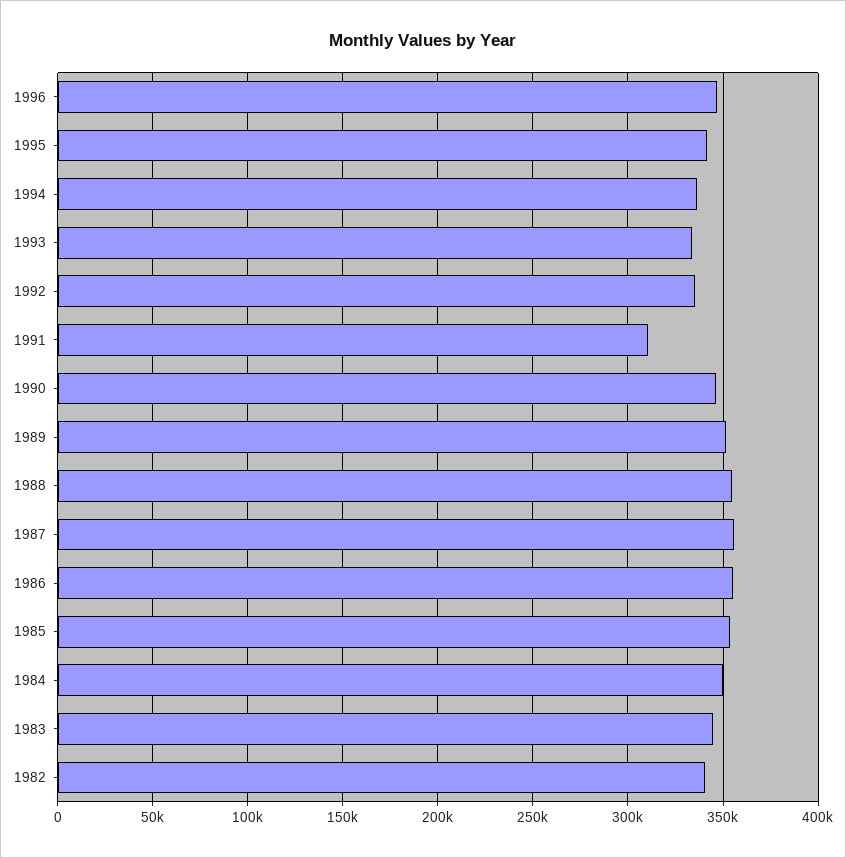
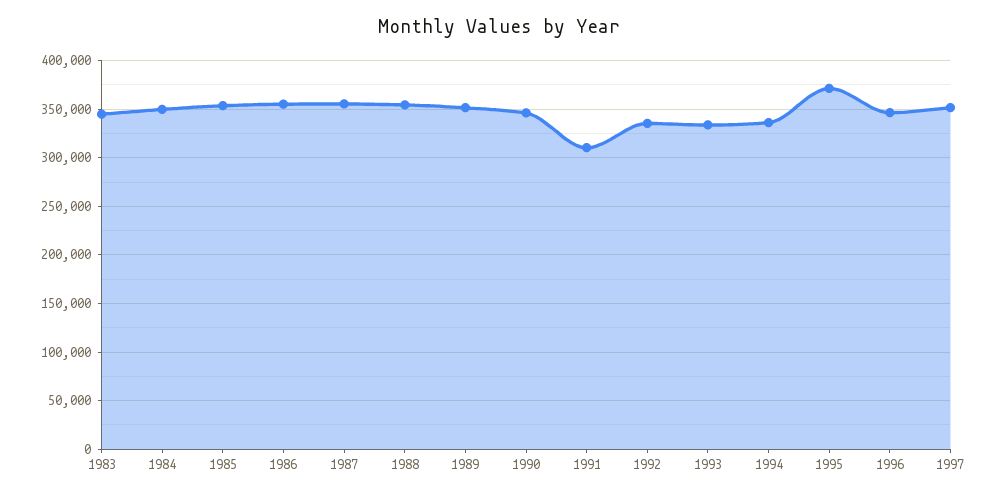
1995: 340000 -> 370000
1982: 340000 -> none
1997: none -> 350000

